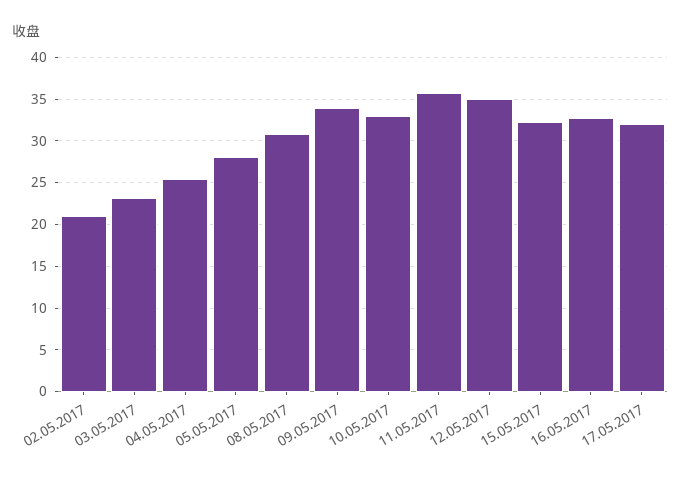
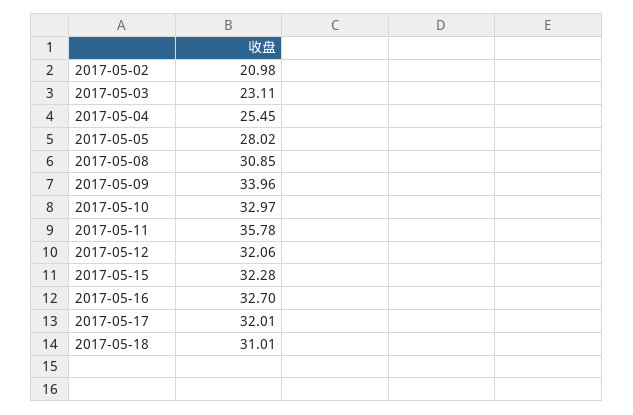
12.05.2017: 35 -> 32.06
2017-05-18: none -> 31.01

